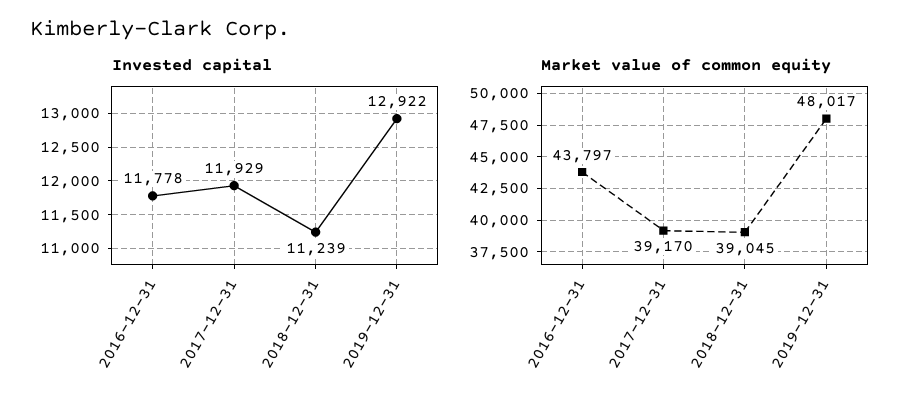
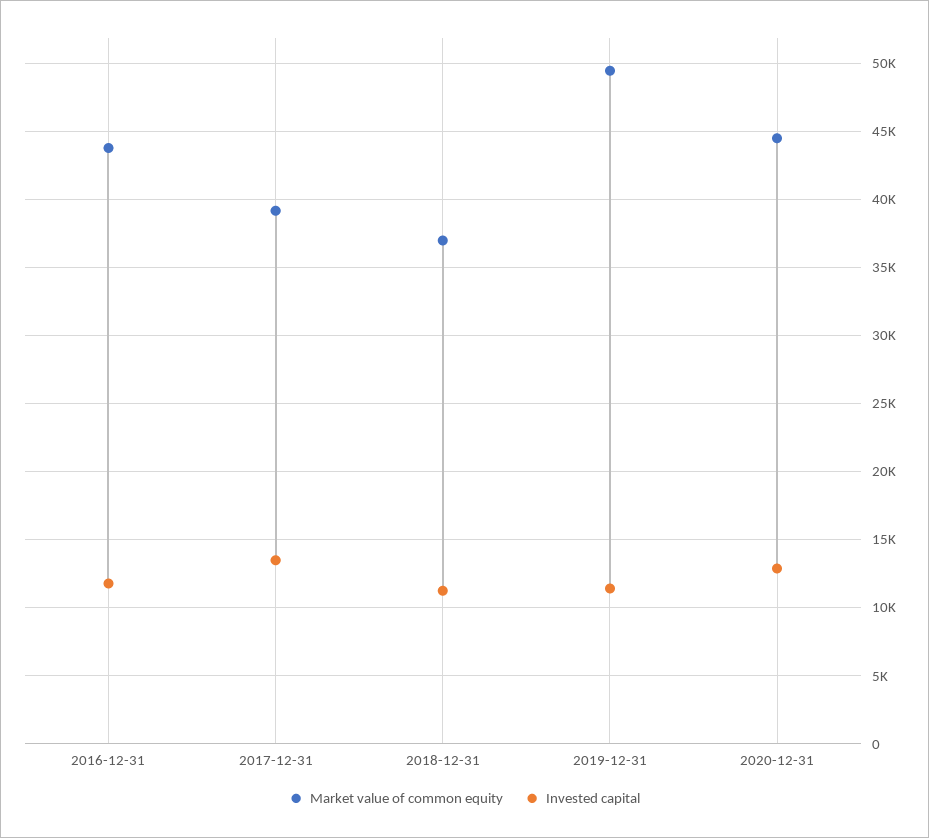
Invested capital, 2017-12-31: 11929 -> 13500
Invested capital, 2019-12-31: 12922 -> 11500
Market value of common equity, 2018-12-31: 39045 -> 37000
Market value of common equity, 2019-12-31: 48017 -> 49500
Market value of common equity, 2020-12-31: none -> 44500
Invested capital, 2020-12-31: none -> 13000

